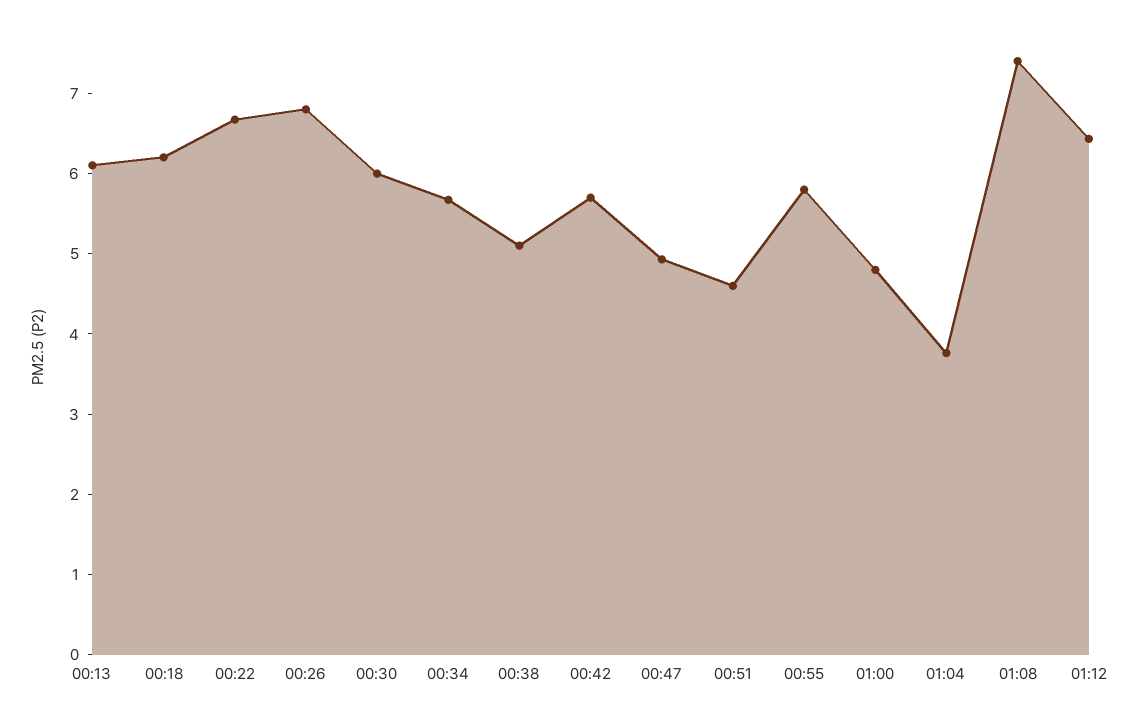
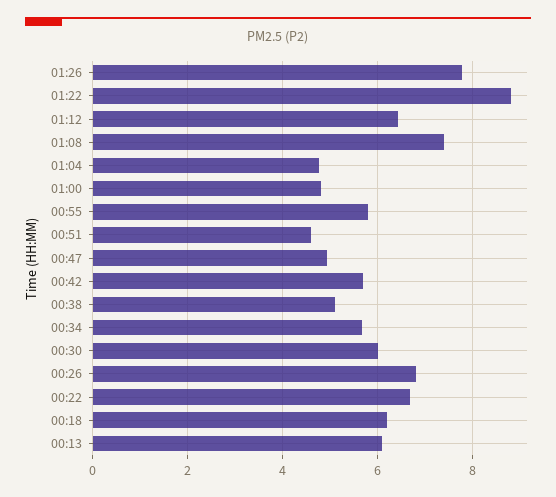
01:04: 3.8 -> 4.8
01:26: none -> 7.8
01:22: none -> 8.8

